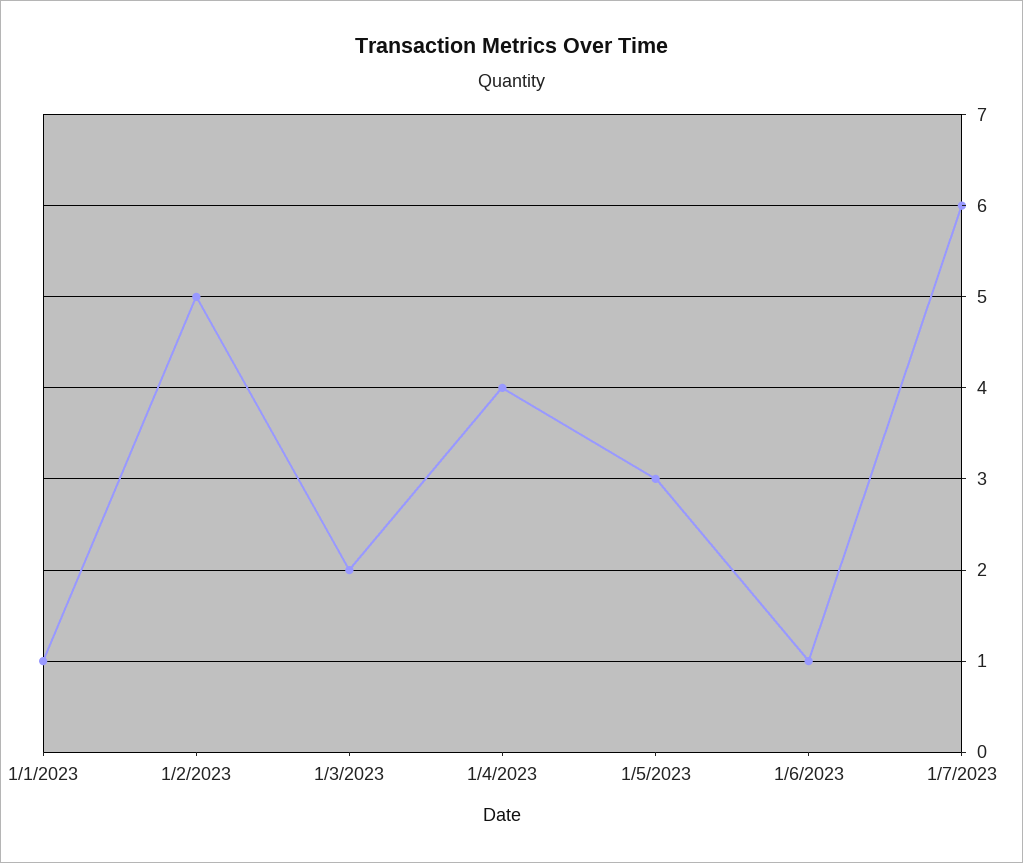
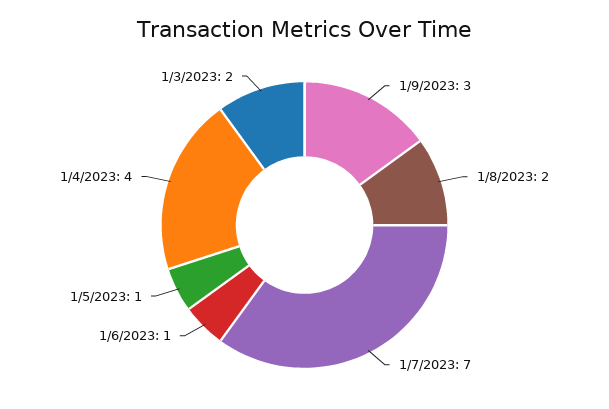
1/1/2023: 1 -> none
1/2/2023: 5 -> none
1/5/2023: 3 -> 1
1/7/2023: 6 -> 7
1/9/2023: none -> 3
1/8/2023: none -> 2

